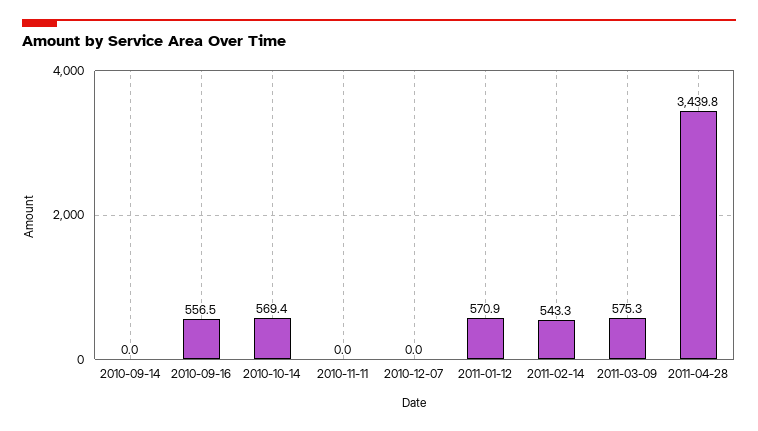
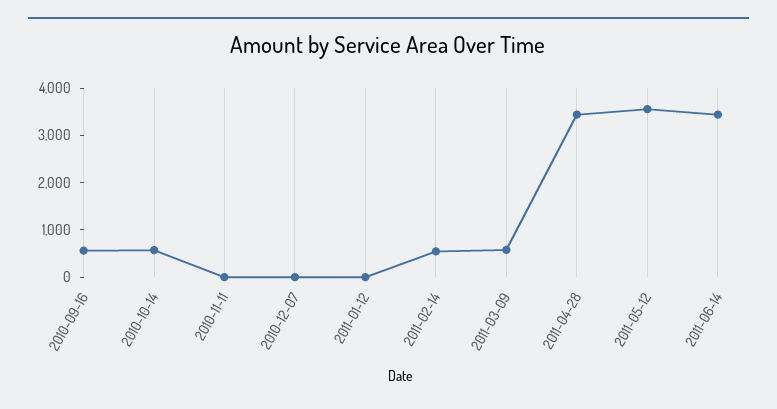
2010-09-14: 0 -> none
2011-01-12: 570.9 -> 0
2011-05-12: none -> 3600
2011-06-14: none -> 3400

